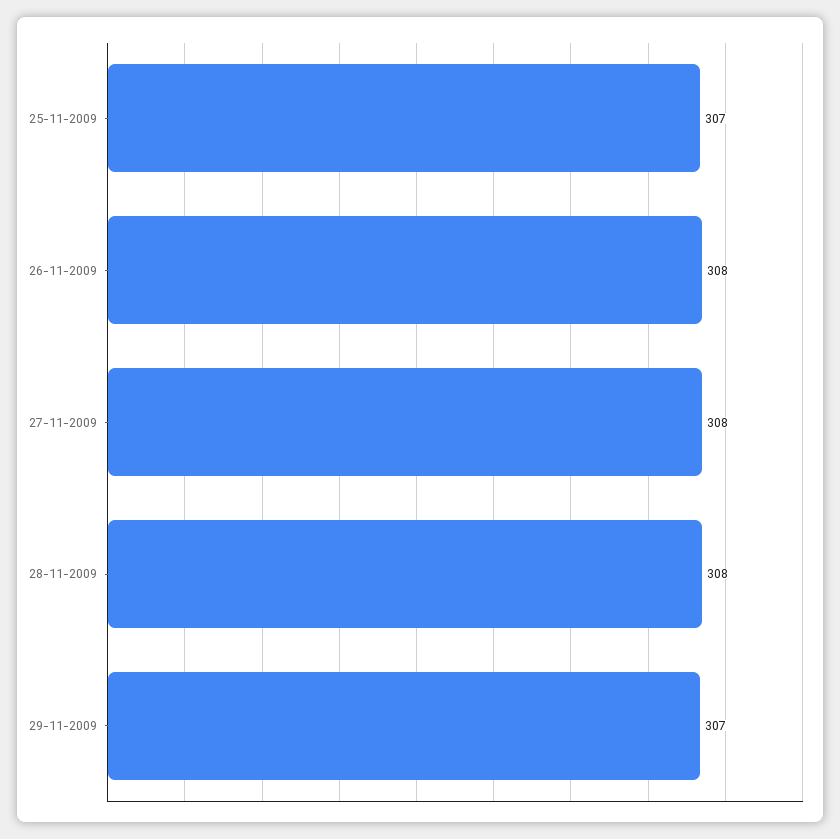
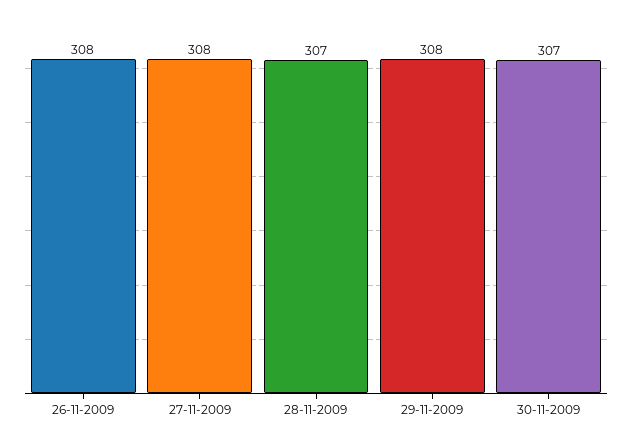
25-11-2009: 307 -> none
28-11-2009: 308 -> 307
29-11-2009: 307 -> 308
30-11-2009: none -> 307

